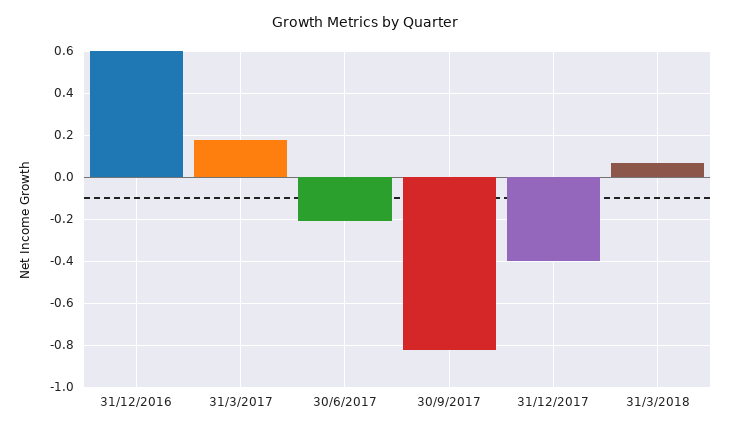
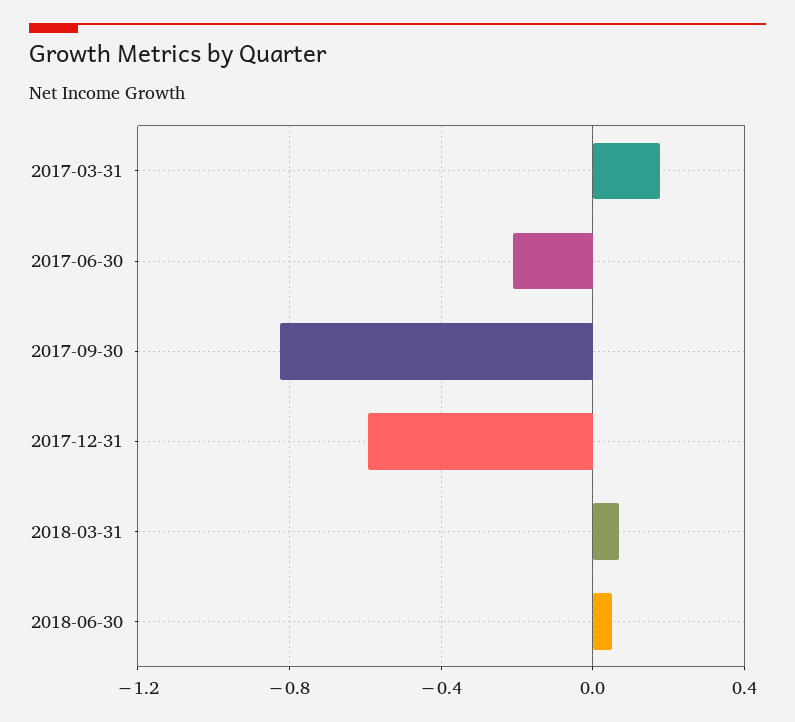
31/12/2016: 0.6 -> none
31/12/2017: -0.4 -> -0.6
2018-06-30: none -> 0.05

